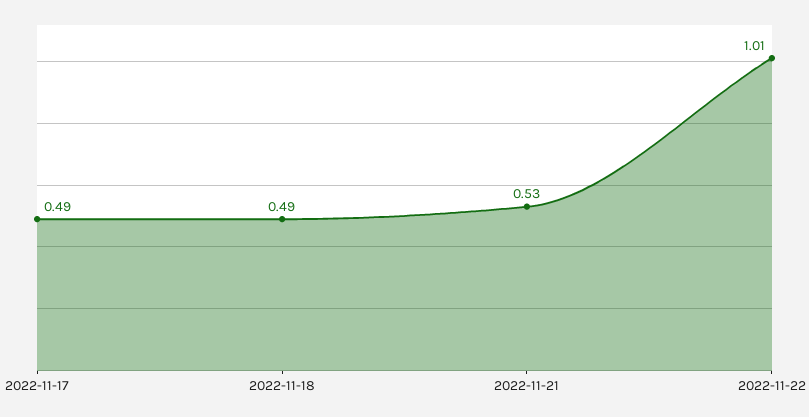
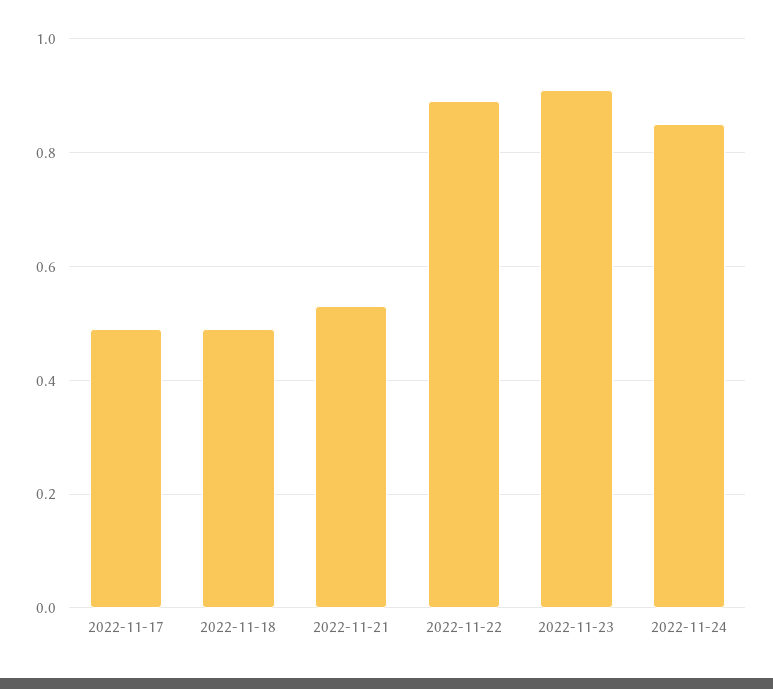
2022-11-22: 1.01 -> 0.9
2022-11-23: none -> 0.9
2022-11-24: none -> 0.85

